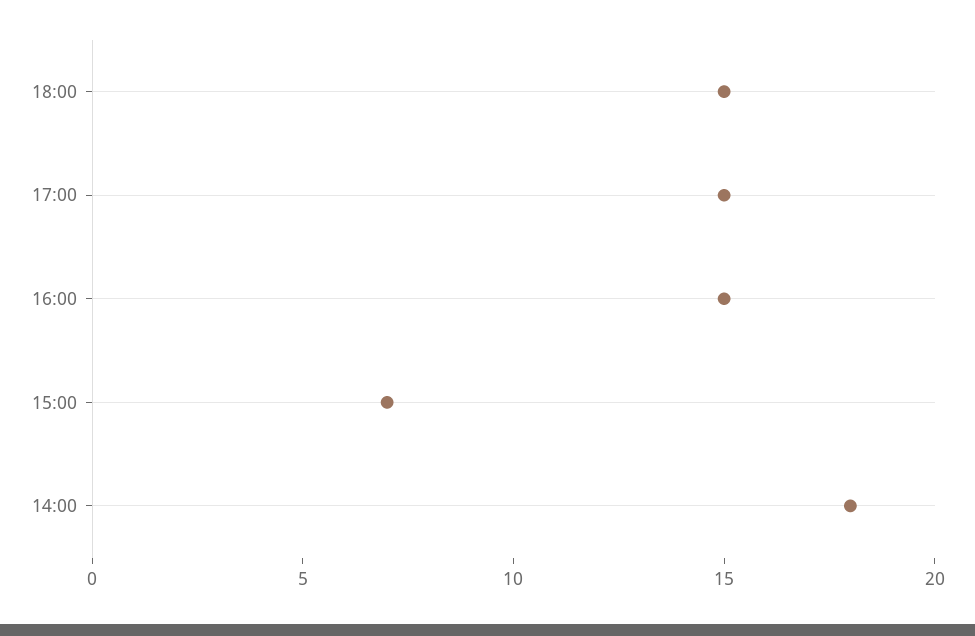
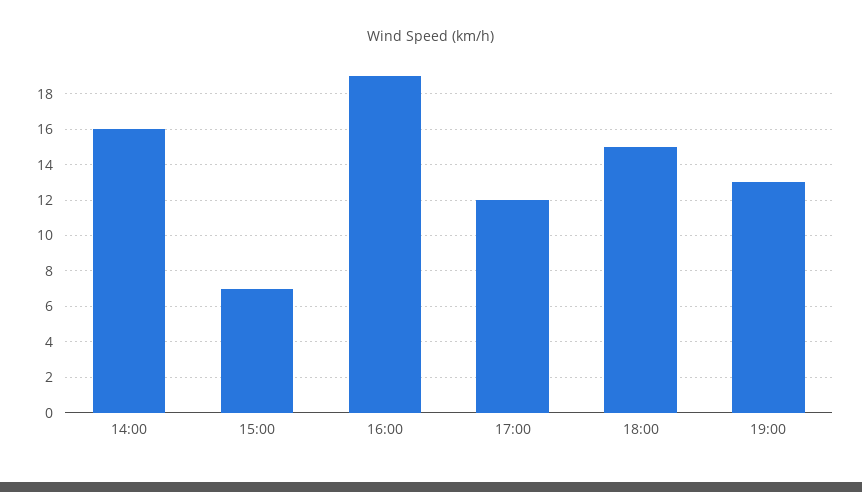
17:00: 15 -> 12
16:00: 15 -> 19
14:00: 18 -> 16
19:00: none -> 13

